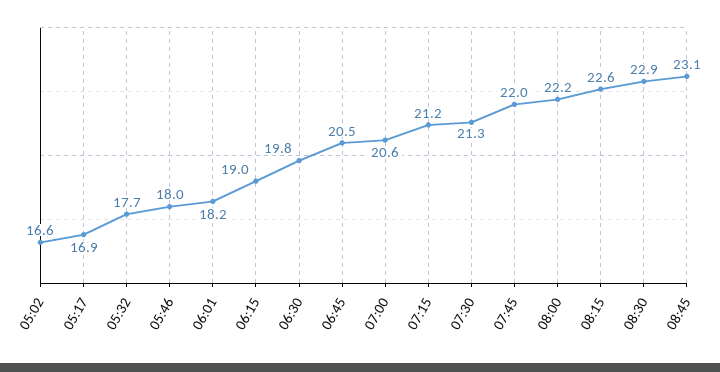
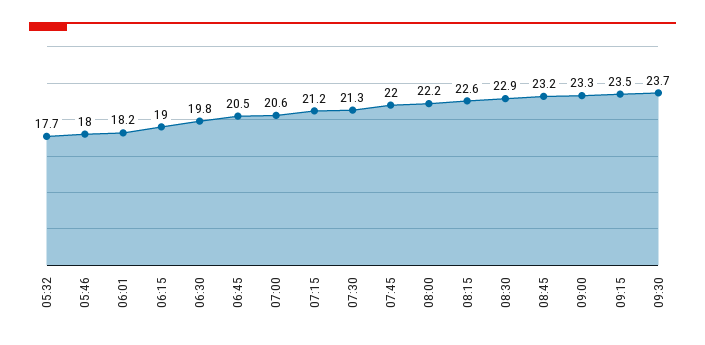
05:02: 16.6 -> none
05:17: 16.9 -> none
08:45: 23.1 -> 23.2
09:00: none -> 23.3
09:15: none -> 23.5
09:30: none -> 23.7

